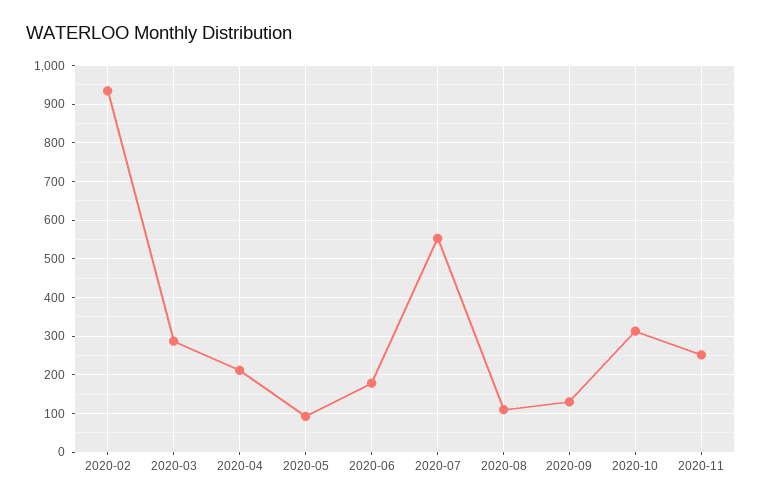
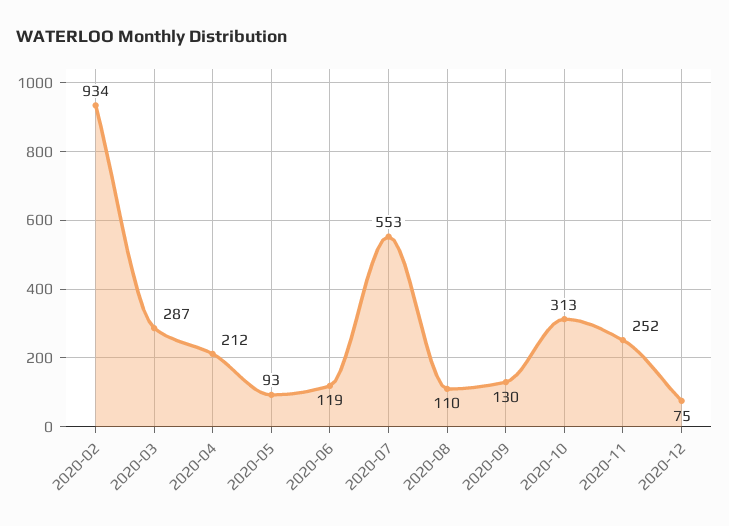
2020-06: 180 -> 119
2020-12: none -> 75

